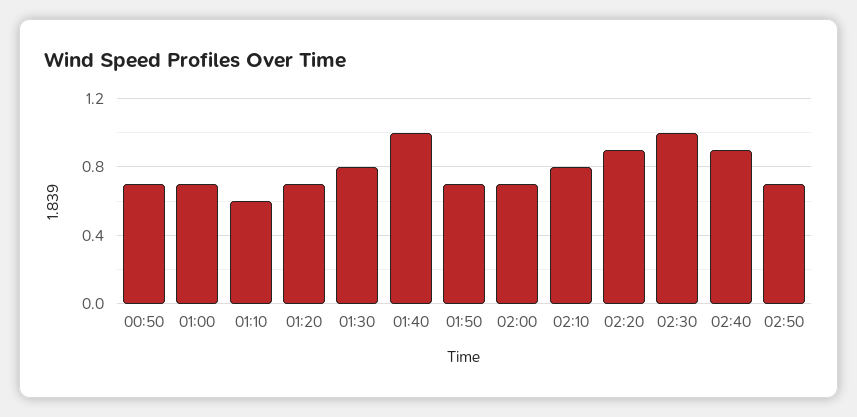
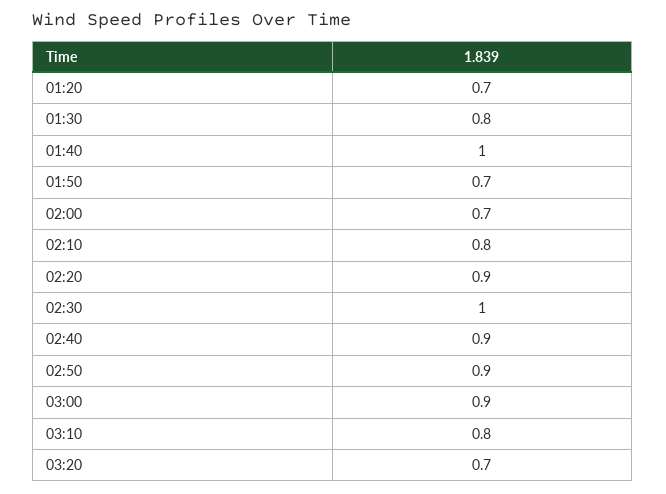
00:50: 0.7 -> none
01:00: 0.7 -> none
01:10: 0.6 -> none
02:50: 0.7 -> 0.9
03:00: none -> 0.9
03:10: none -> 0.8
03:20: none -> 0.7

